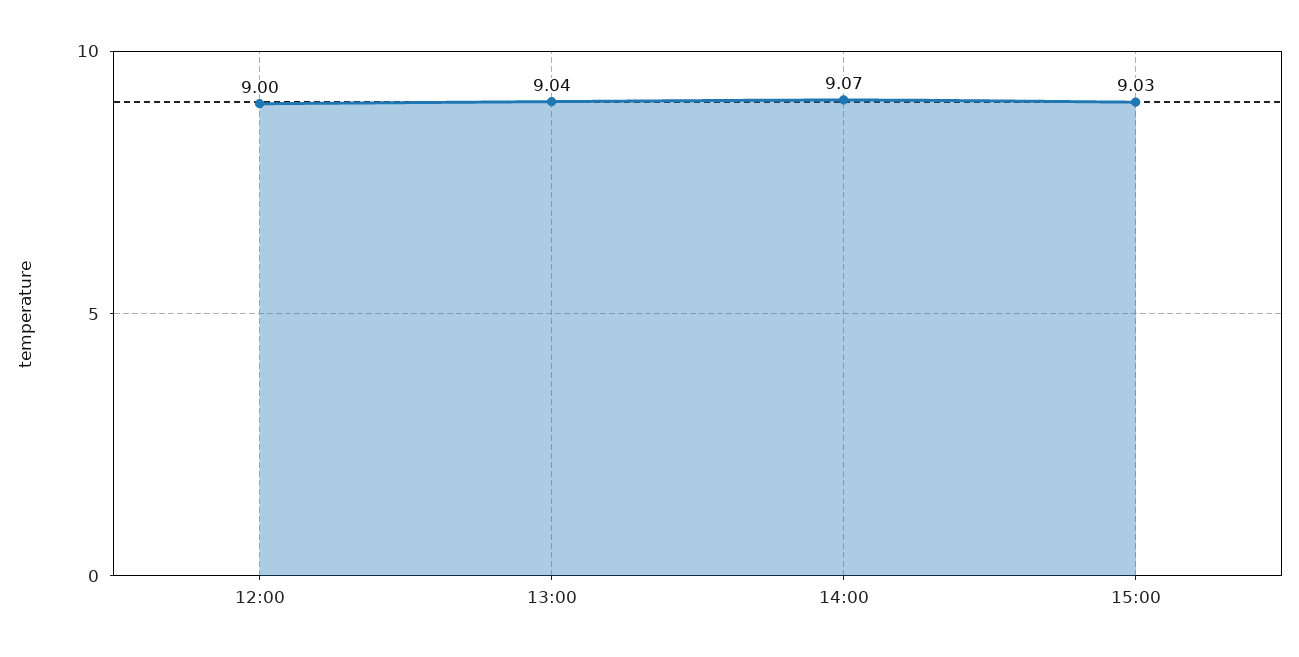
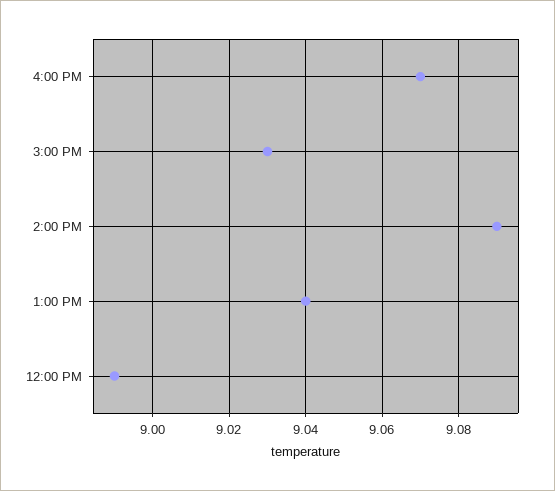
12:00: 9 -> 8.99
14:00: 9.07 -> 9.09
4:00 PM: none -> 9.07

